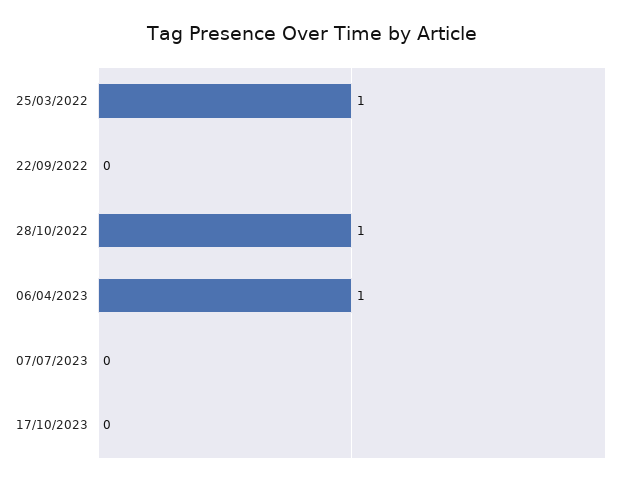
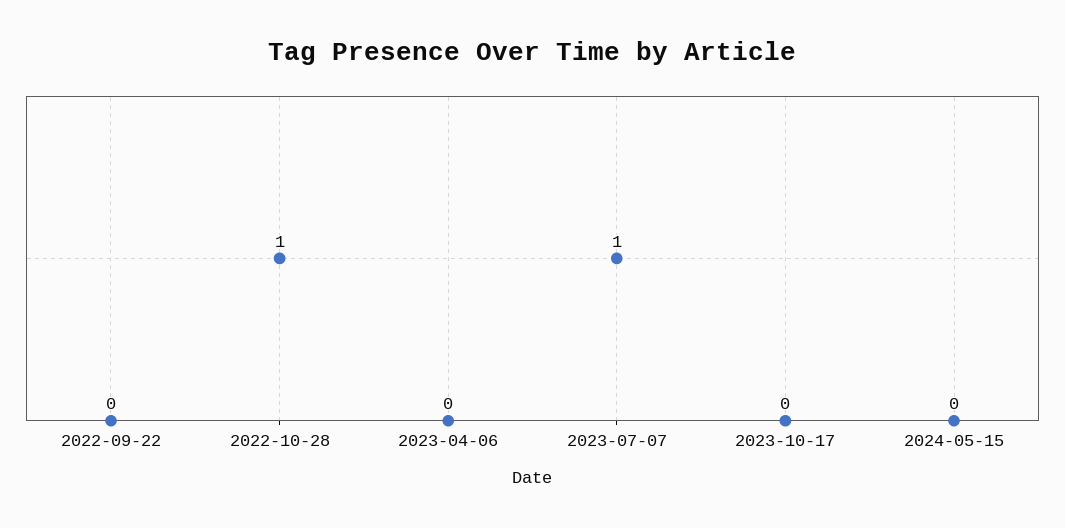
25/03/2022: 1 -> none
06/04/2023: 1 -> 0
07/07/2023: 0 -> 1
2024-05-15: none -> 0

